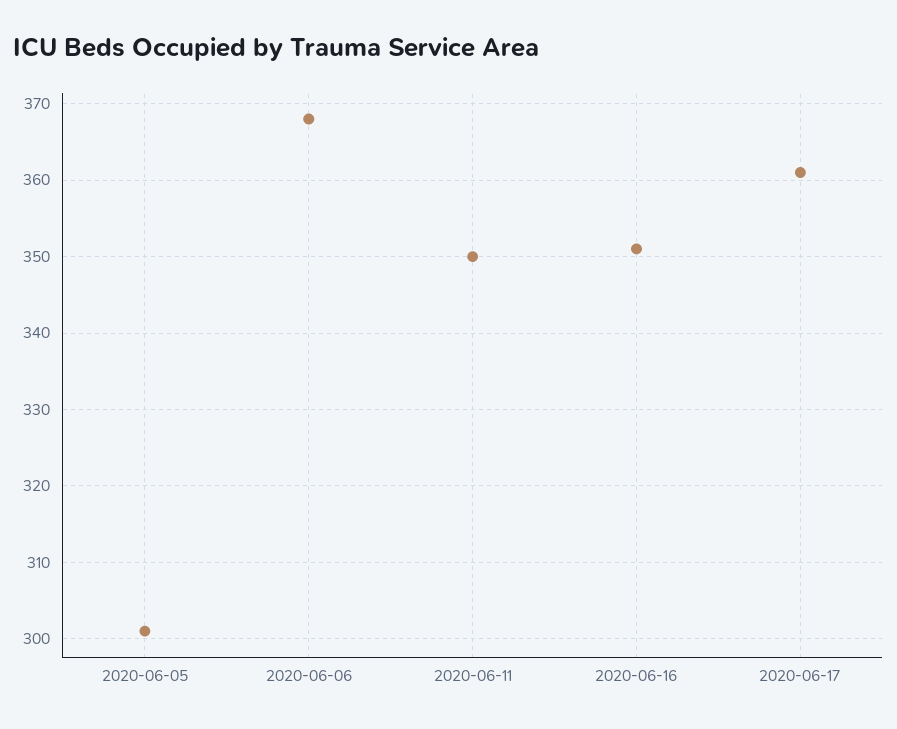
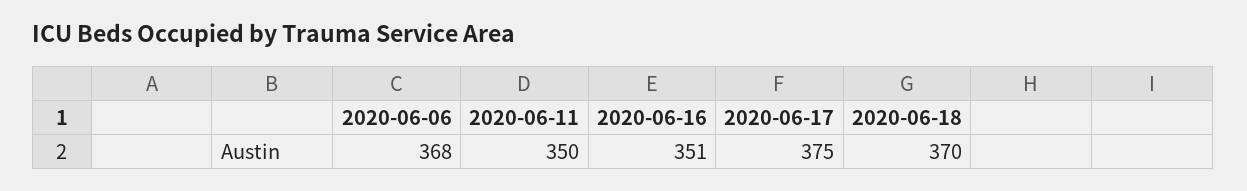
2020-06-05: 301 -> none
2020-06-17: 361 -> 375
2020-06-18: none -> 370

